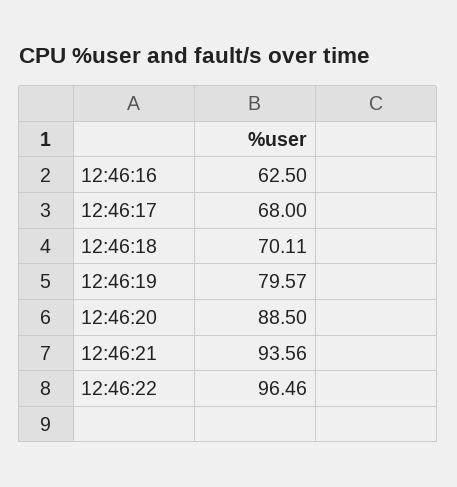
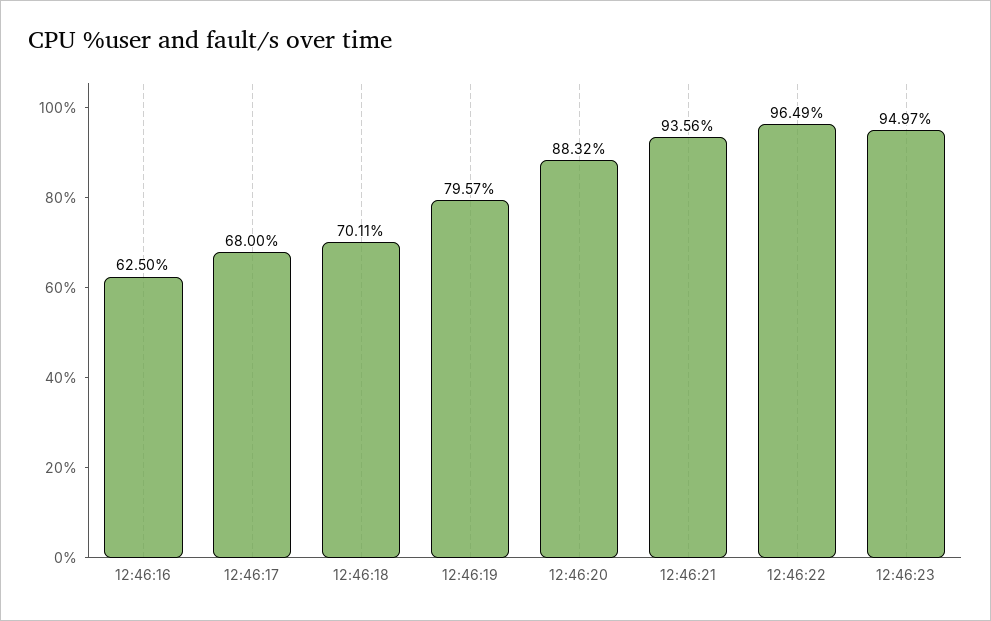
12:46:20: 88.5 -> 88.32
12:46:22: 96.46 -> 96.49
12:46:23: none -> 94.97

